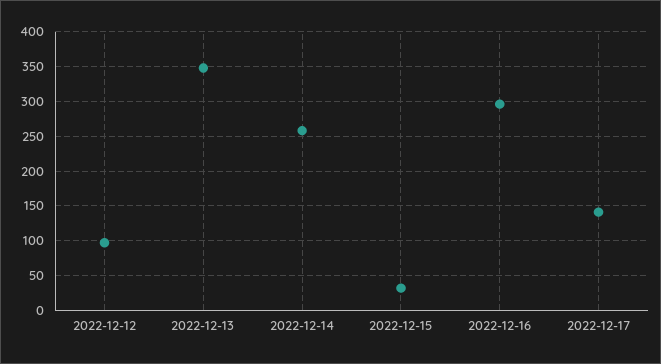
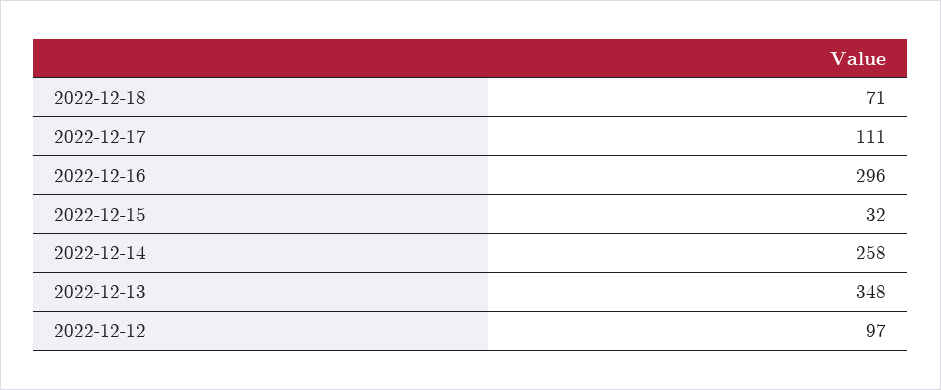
2022-12-17: 140 -> 111
2022-12-18: none -> 71

